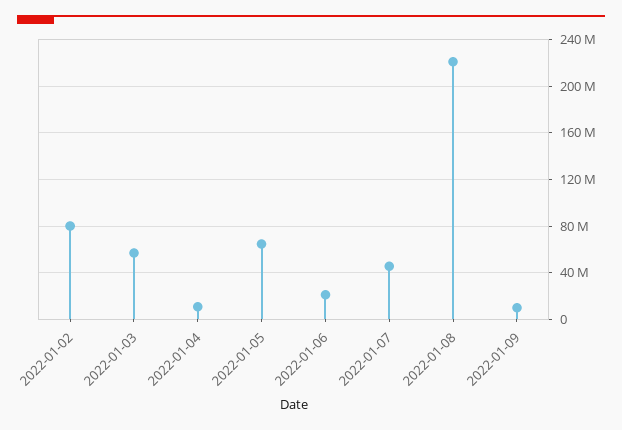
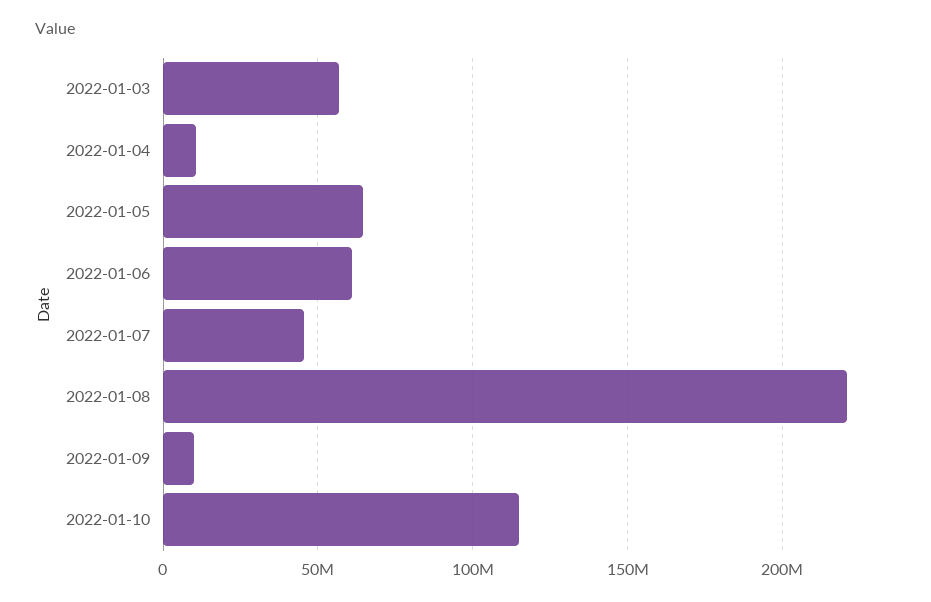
2022-01-02: 80000000 -> none
2022-01-06: 20000000 -> 60000000
2022-01-10: none -> 115000000

